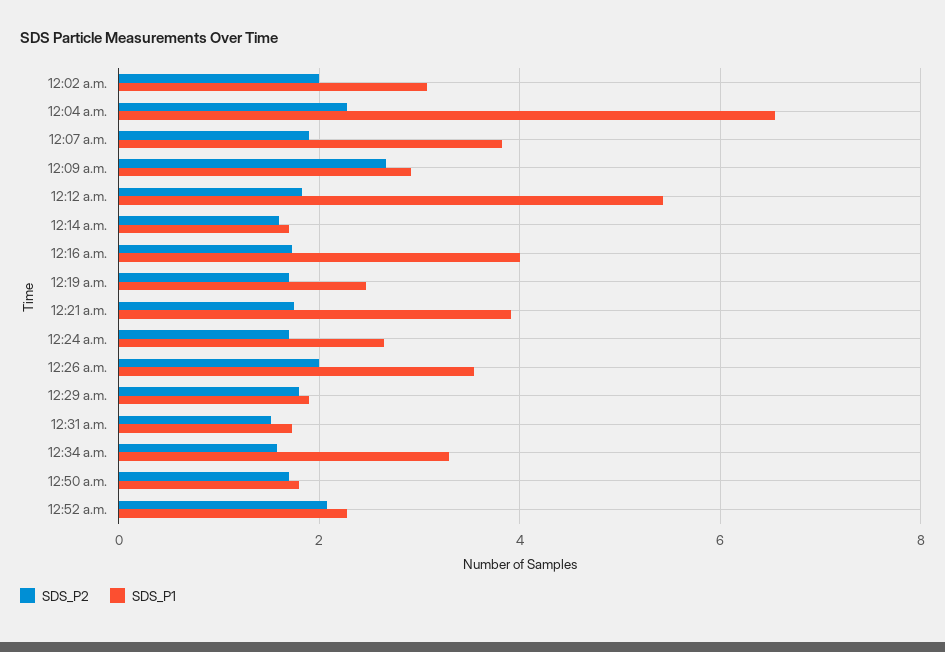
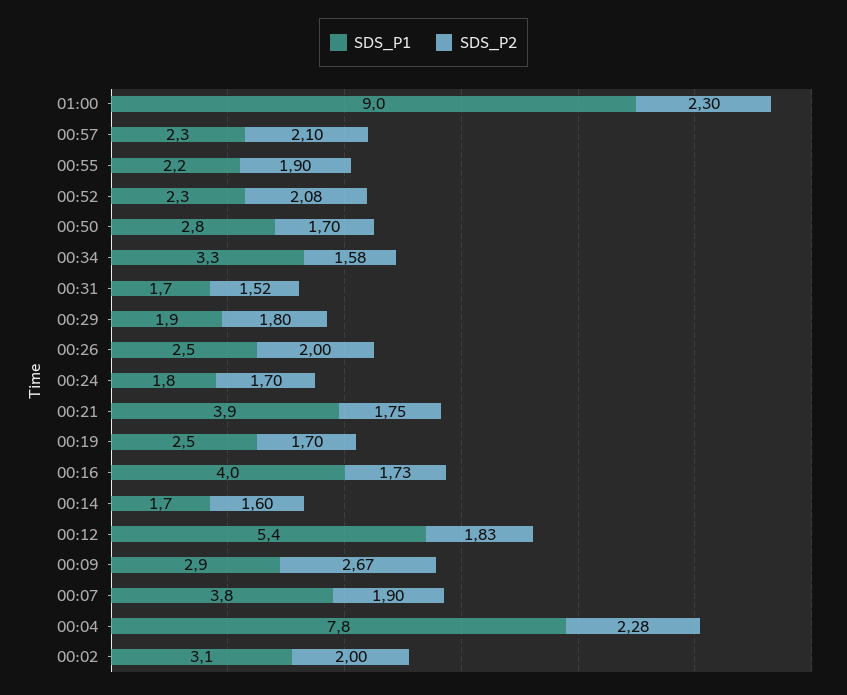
SDS_P1, 12:04 a.m.: 6.6 -> 7.8
SDS_P1, 12:24 a.m.: 2.6 -> 1.8
SDS_P1, 12:26 a.m.: 3.6 -> 2.5
SDS_P1, 12:50 a.m.: 1.8 -> 2.8
SDS_P1, 01:00: none -> 9
SDS_P2, 01:00: none -> 2.3
SDS_P1, 00:57: none -> 2.3
SDS_P2, 00:57: none -> 2.1
SDS_P1, 00:55: none -> 2.2
SDS_P2, 00:55: none -> 1.9

